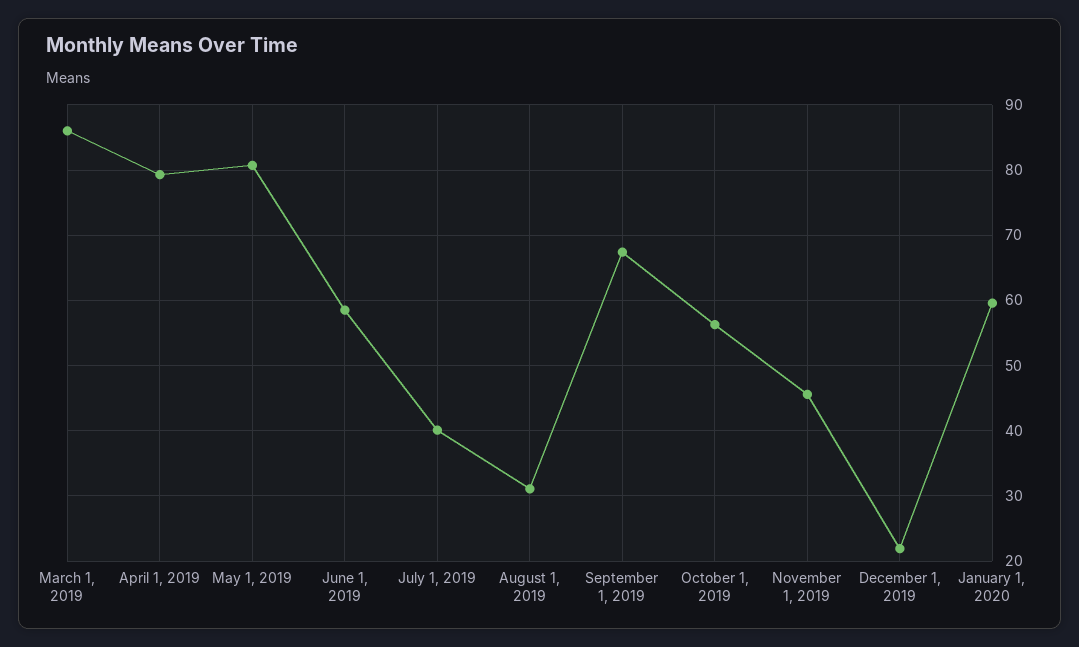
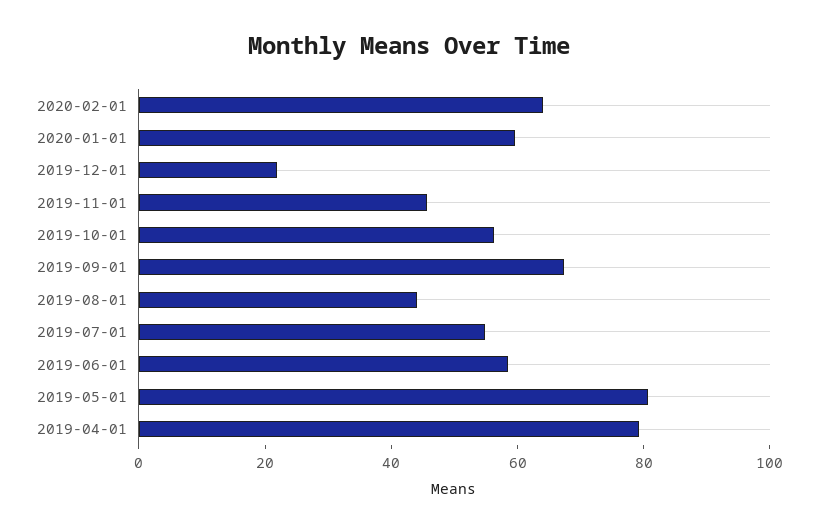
March 1, 2019: 86 -> none
July 1, 2019: 40 -> 55
August 1, 2019: 31 -> 45
2020-02-01: none -> 65

